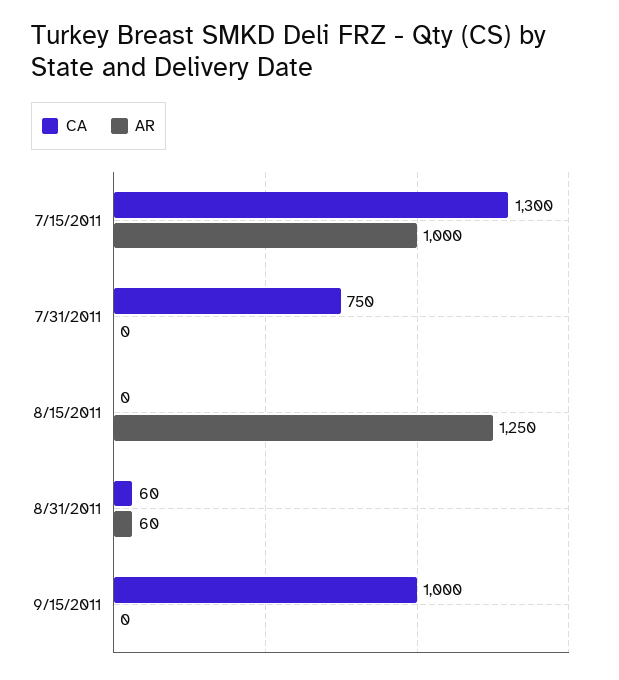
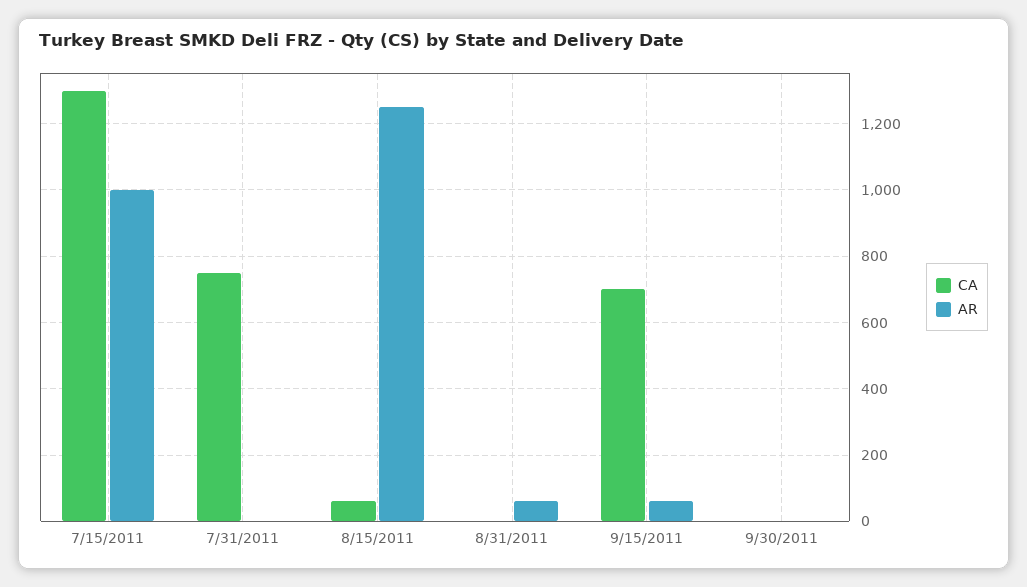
CA, 8/15/2011: 0 -> 60
CA, 8/31/2011: 60 -> 0
CA, 9/15/2011: 1000 -> 700
AR, 9/15/2011: 0 -> 60
CA, 9/30/2011: none -> 0
AR, 9/30/2011: none -> 0

